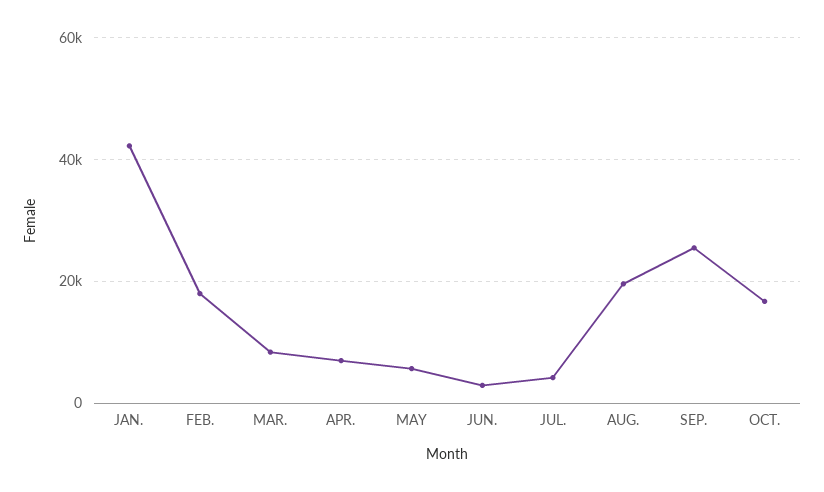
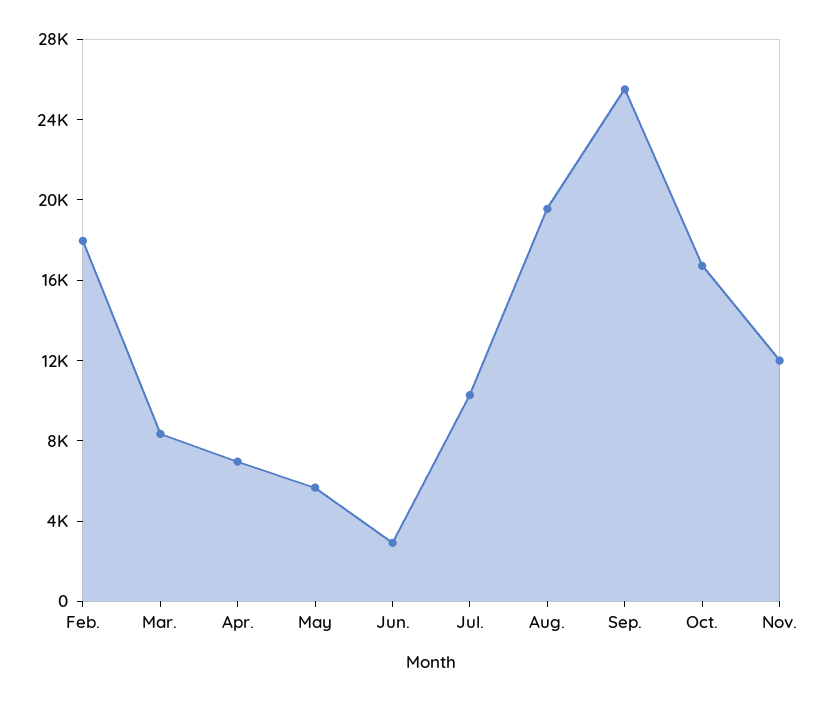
JAN.: 42000 -> none
JUL.: 4000 -> 10000
Nov.: none -> 12000

